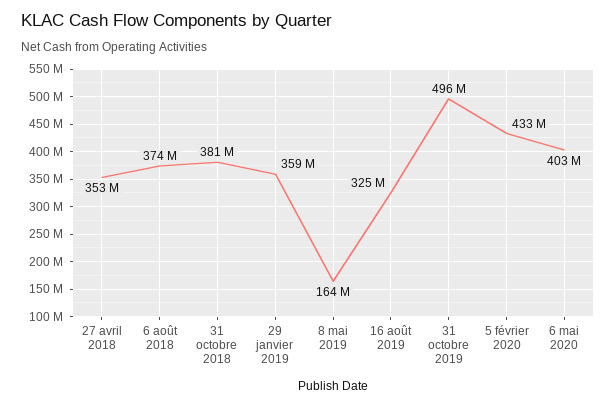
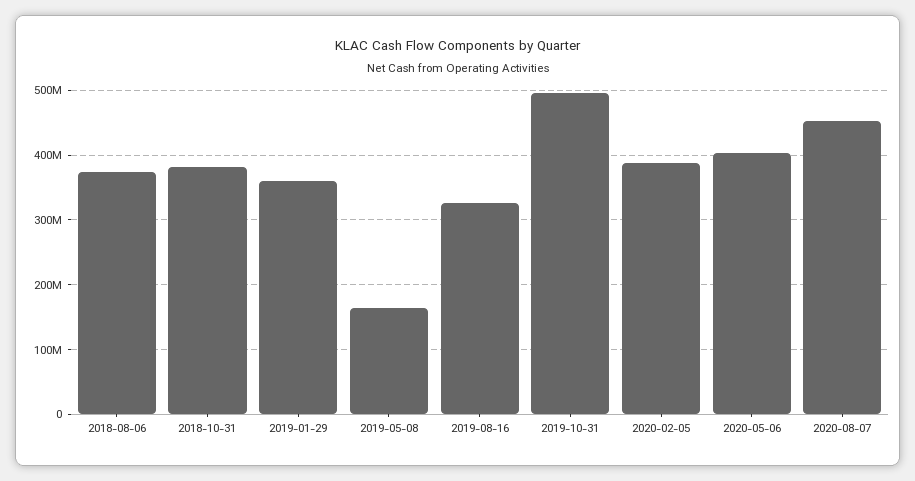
27 avril 2018: 353000000 -> none
5 février 2020: 433000000 -> 390000000
2020-08-07: none -> 450000000

